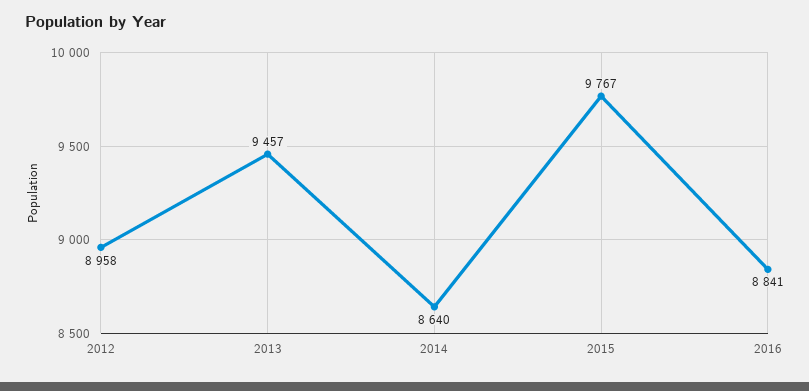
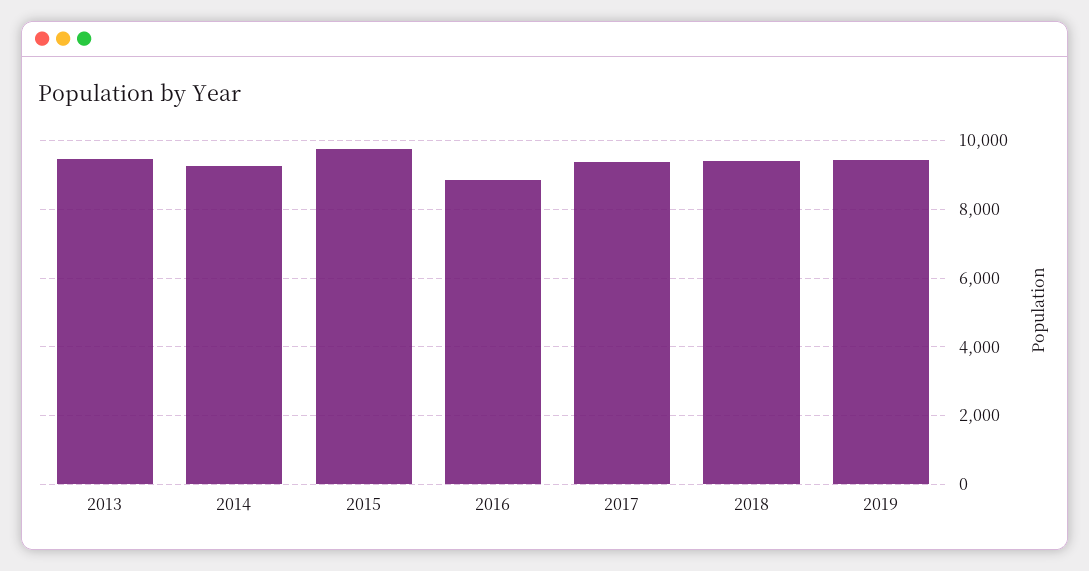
2012: 8958 -> none
2014: 8640 -> 9200
2017: none -> 9400
2018: none -> 9400
2019: none -> 9400

